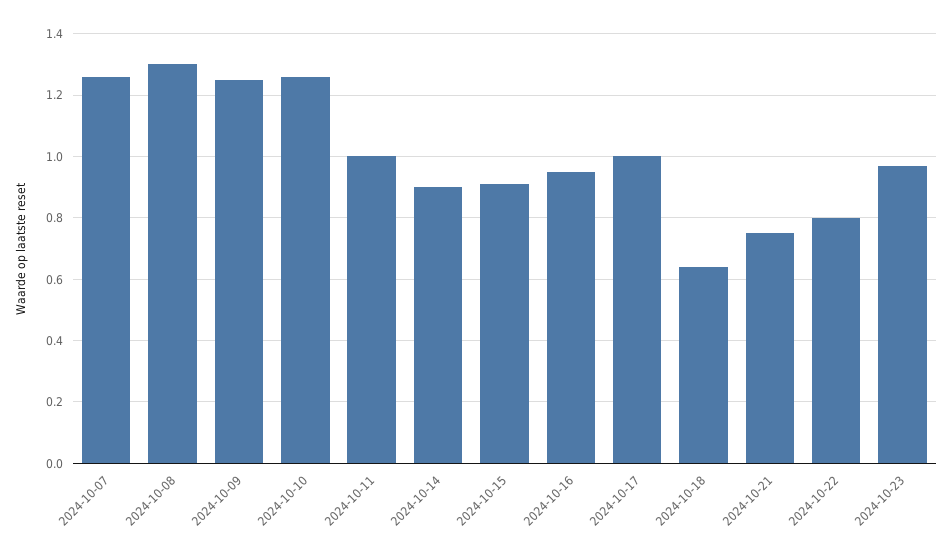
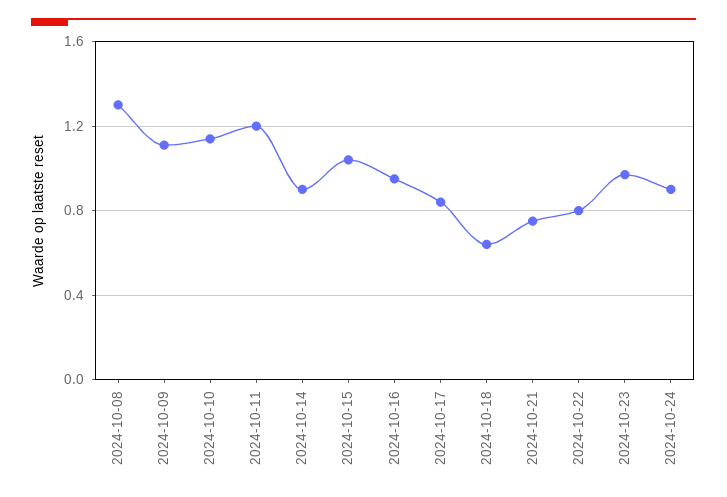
2024-10-07: 1.25 -> none
2024-10-09: 1.25 -> 1.1
2024-10-10: 1.25 -> 1.15
2024-10-11: 1 -> 1.2
2024-10-15: 0.9 -> 1.05
2024-10-17: 1 -> 0.85
2024-10-24: none -> 0.9

